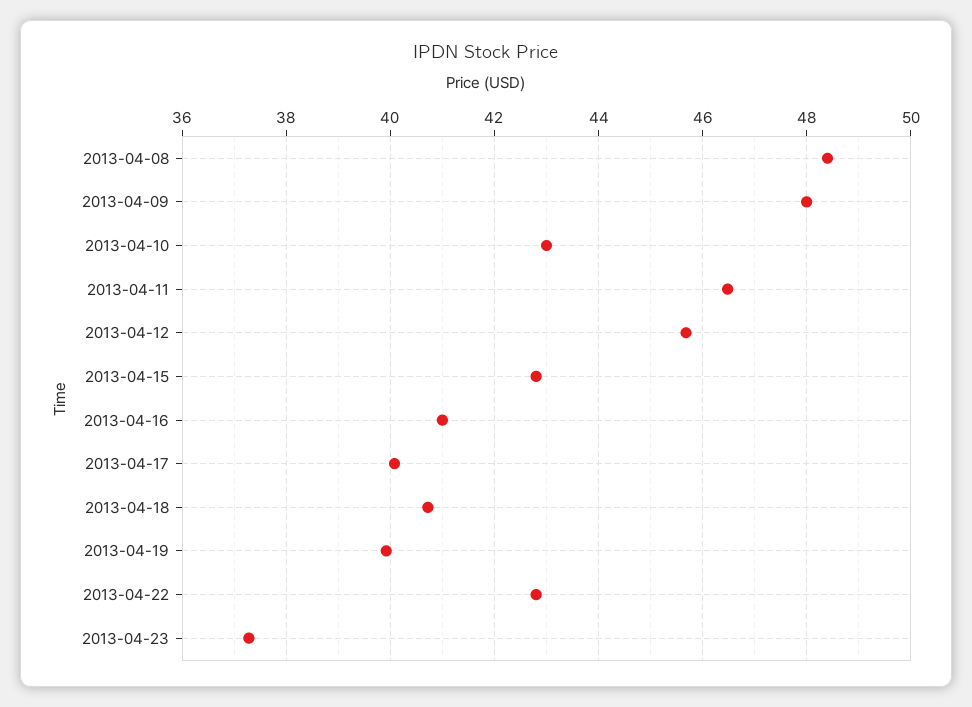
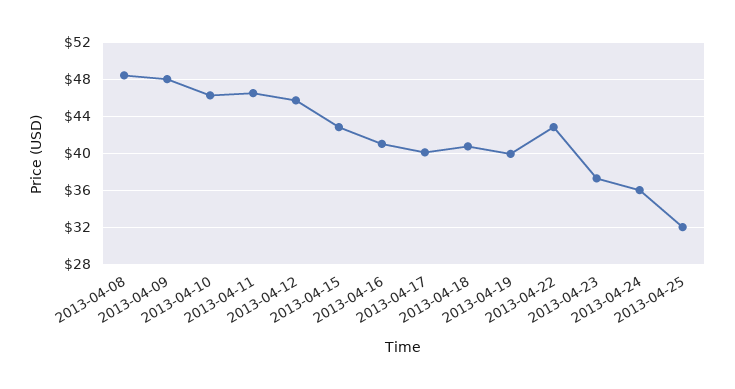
2013-04-10: 43 -> 46
2013-04-24: none -> 36
2013-04-25: none -> 32

